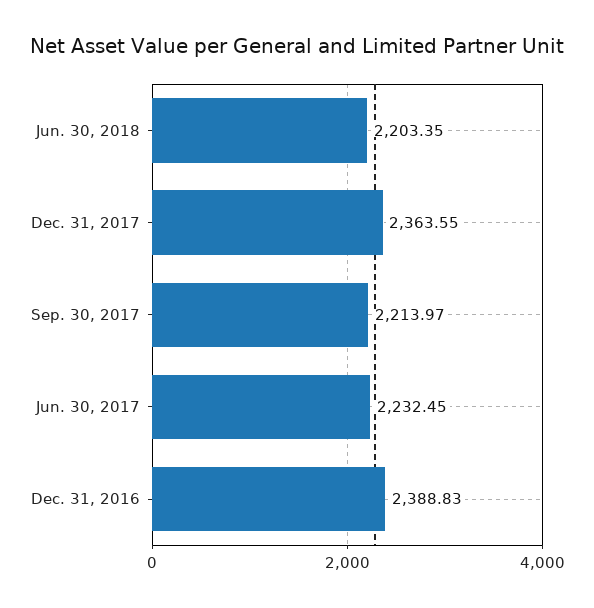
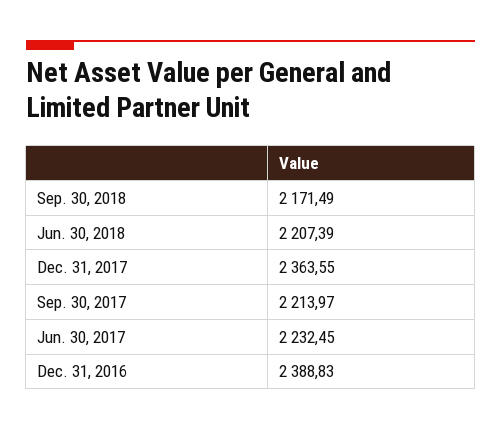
Jun. 30, 2018: 2203.35 -> 2207.39
Sep. 30, 2018: none -> 2171.49

